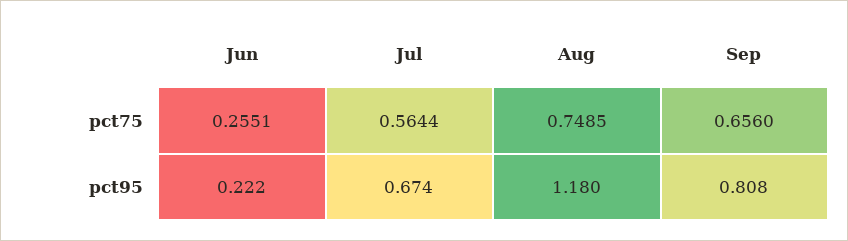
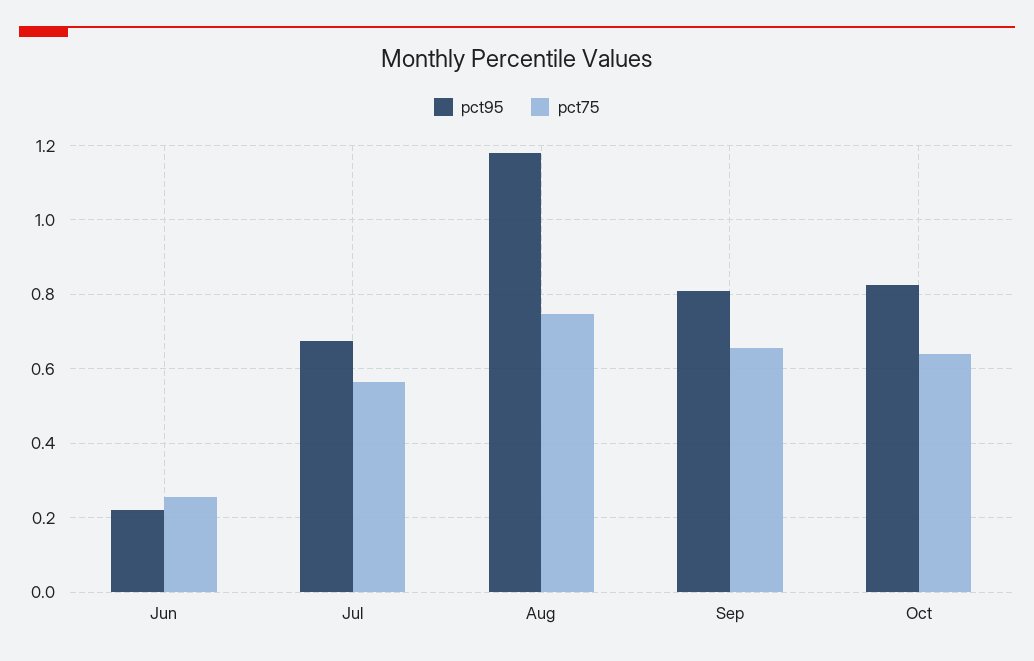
pct95, Oct: none -> 0.82
pct75, Oct: none -> 0.64

